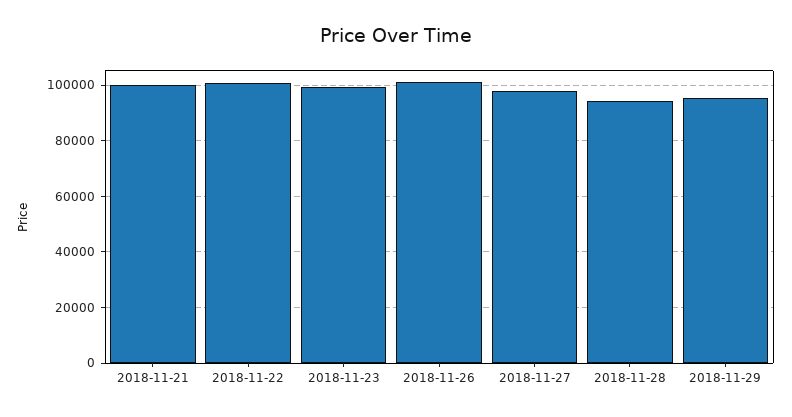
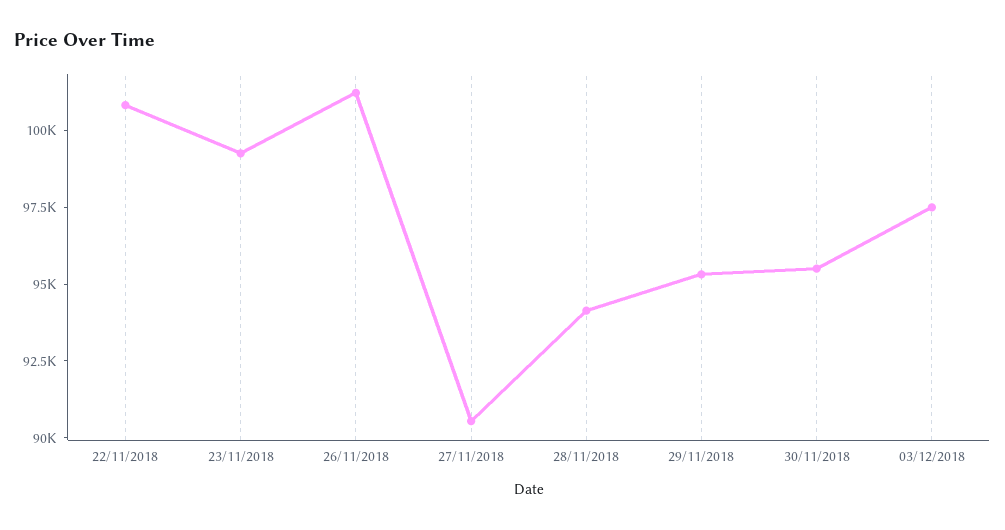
2018-11-21: 100000 -> none
2018-11-27: 97500 -> 90500
30/11/2018: none -> 95500
03/12/2018: none -> 97500

